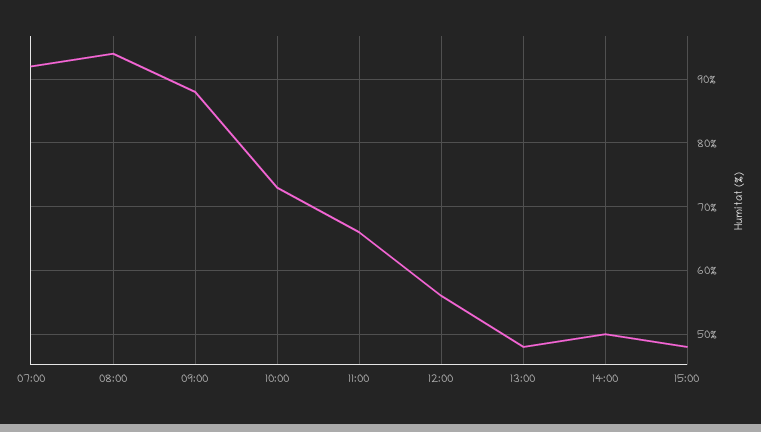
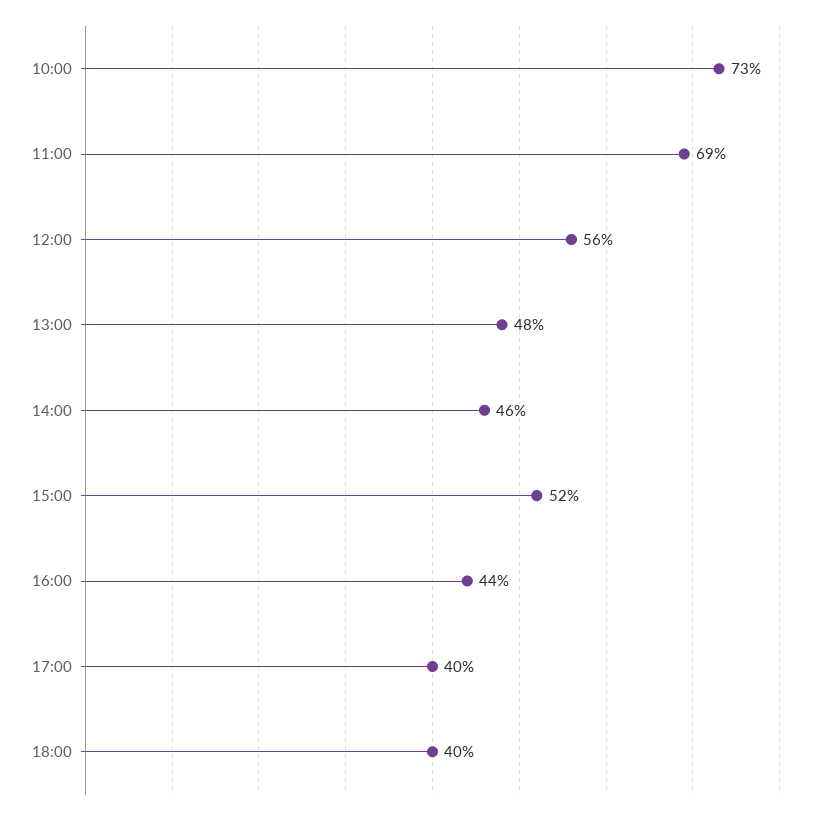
07:00: 92 -> none
08:00: 94 -> none
09:00: 88 -> none
11:00: 66 -> 69
14:00: 50 -> 46
15:00: 48 -> 52
16:00: none -> 44
17:00: none -> 40
18:00: none -> 40

